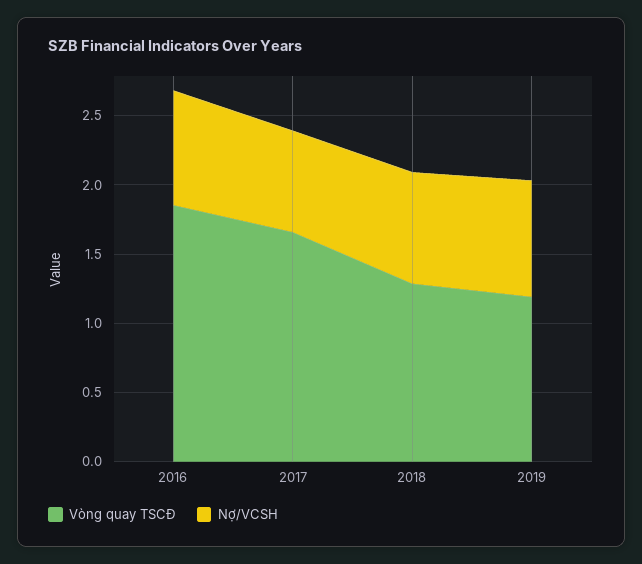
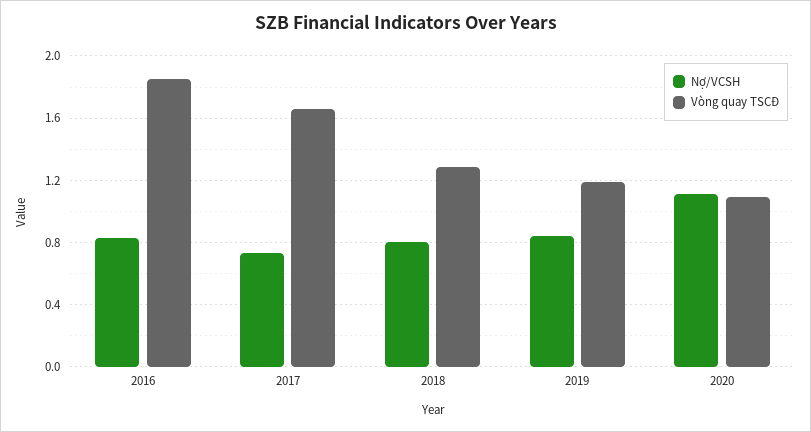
Nợ/VCSH, 2020: none -> 1.1
Vòng quay TSCĐ, 2020: none -> 1.1

